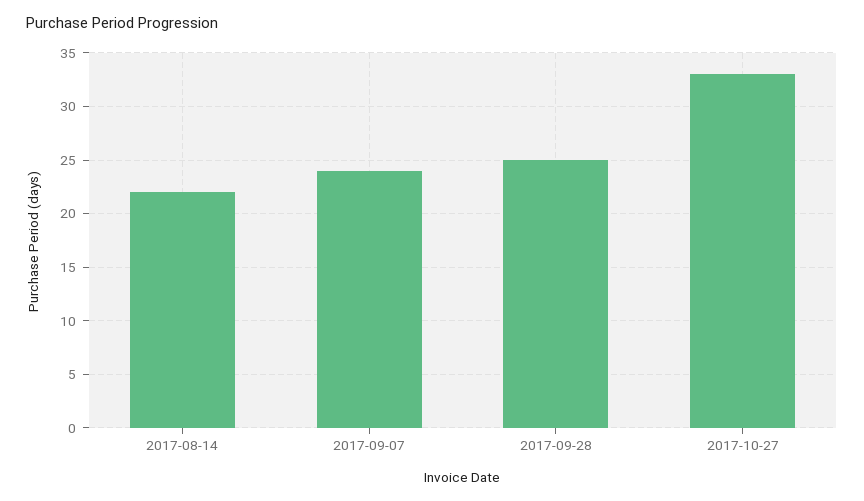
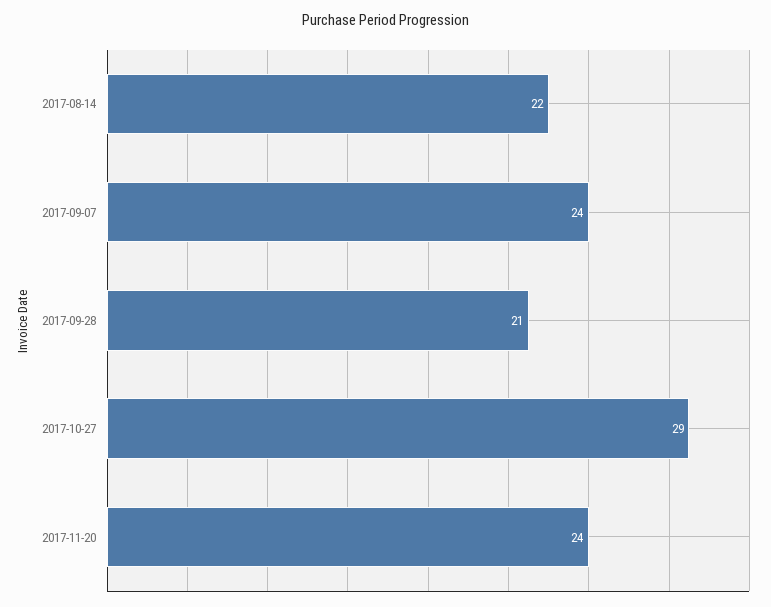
2017-09-28: 25 -> 21
2017-10-27: 33 -> 29
2017-11-20: none -> 24

